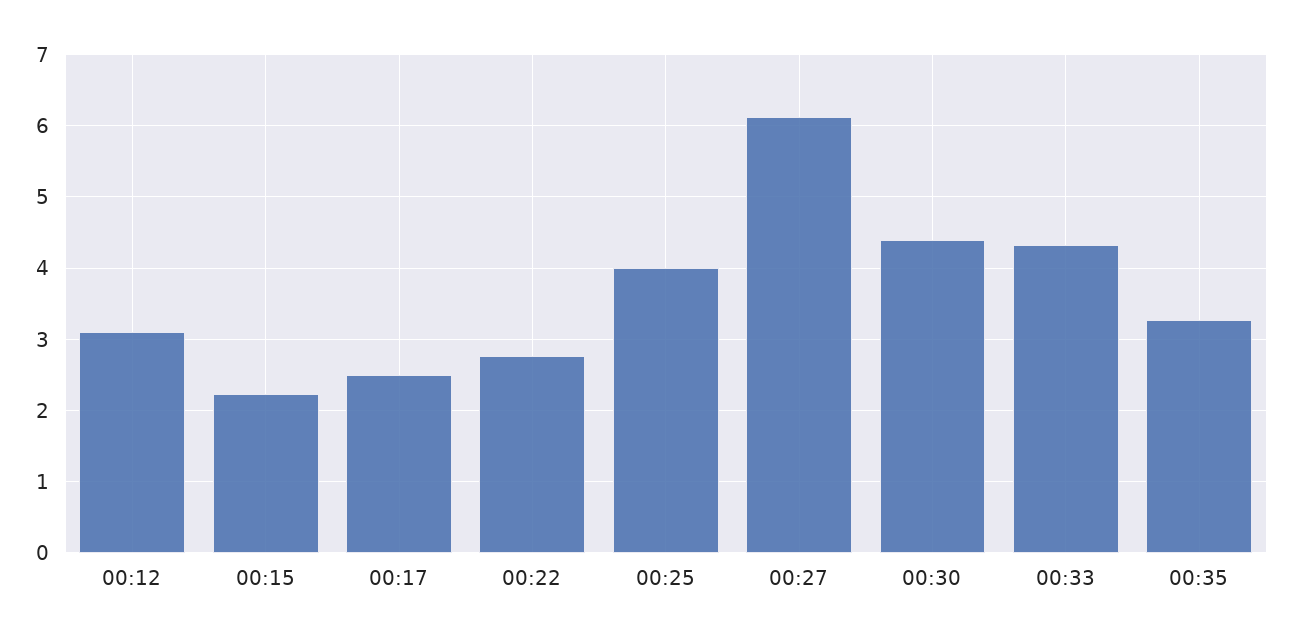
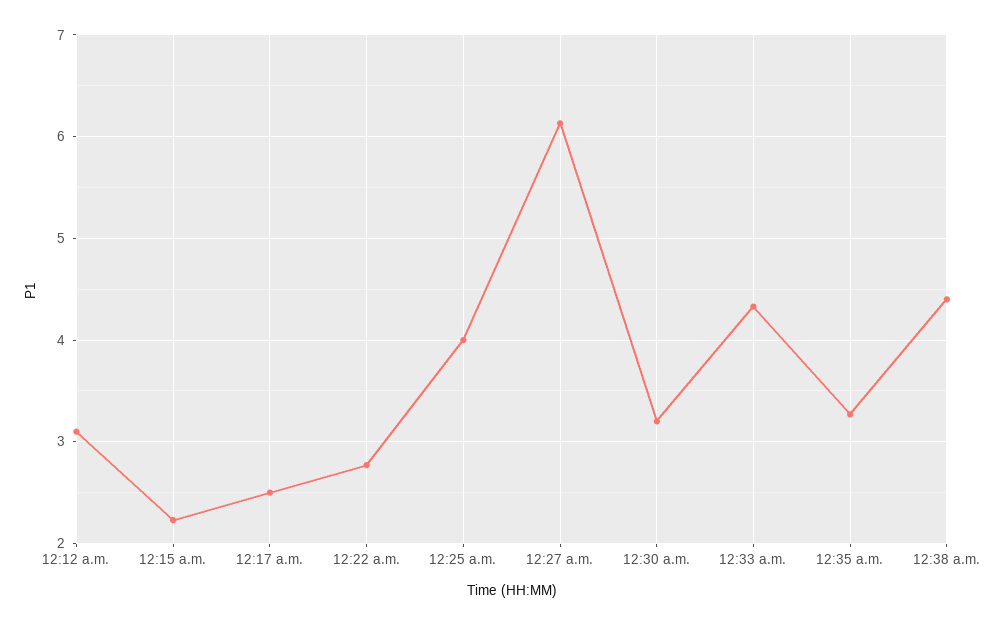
00:30: 4.4 -> 3.2
12:38 a.m.: none -> 4.4

